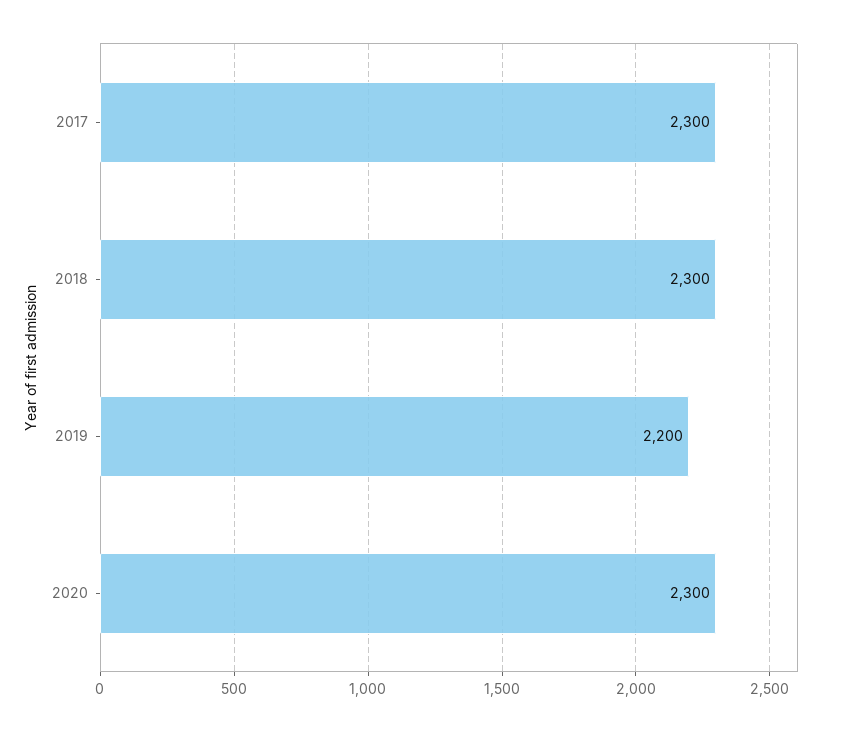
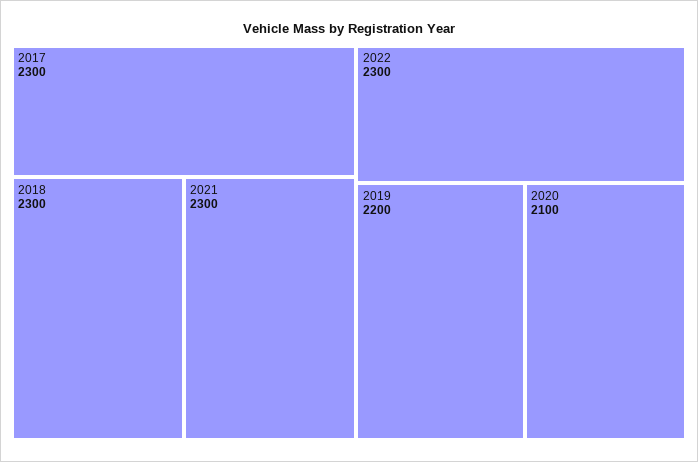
2020: 2300 -> 2100
2021: none -> 2300
2022: none -> 2300

